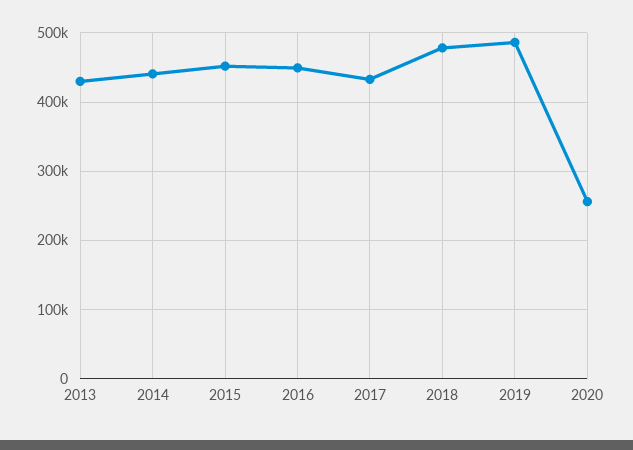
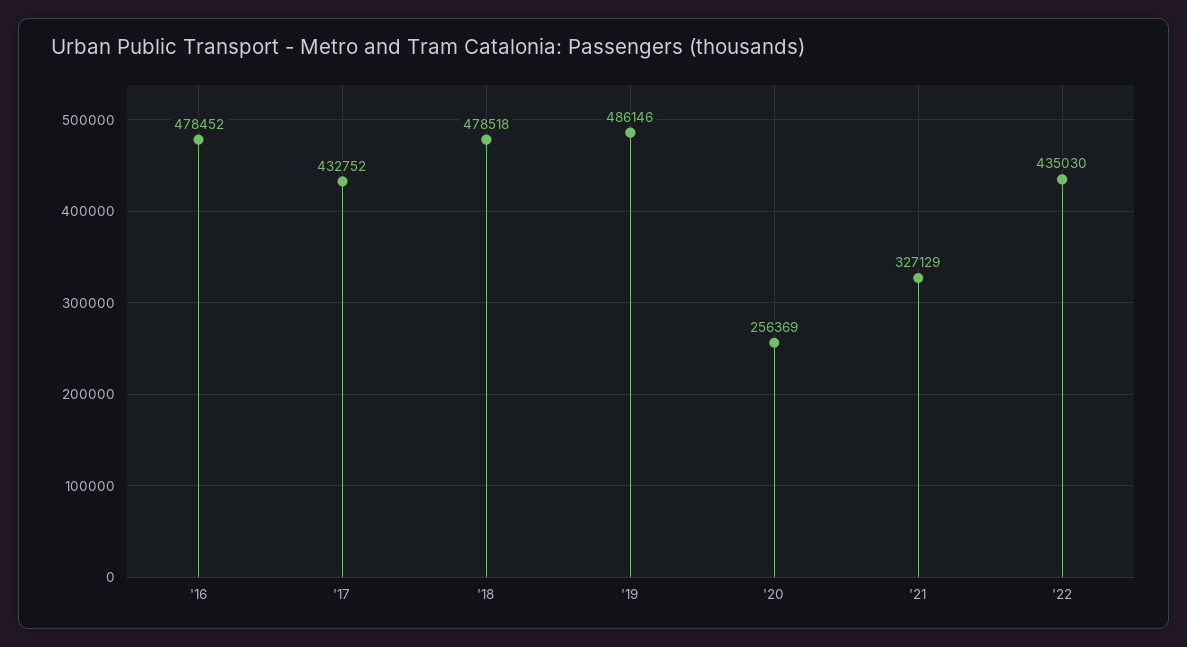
2013: 430000 -> none
2014: 440000 -> none
2015: 450000 -> none
2016: 450000 -> 478452
'21: none -> 327129
'22: none -> 435030

